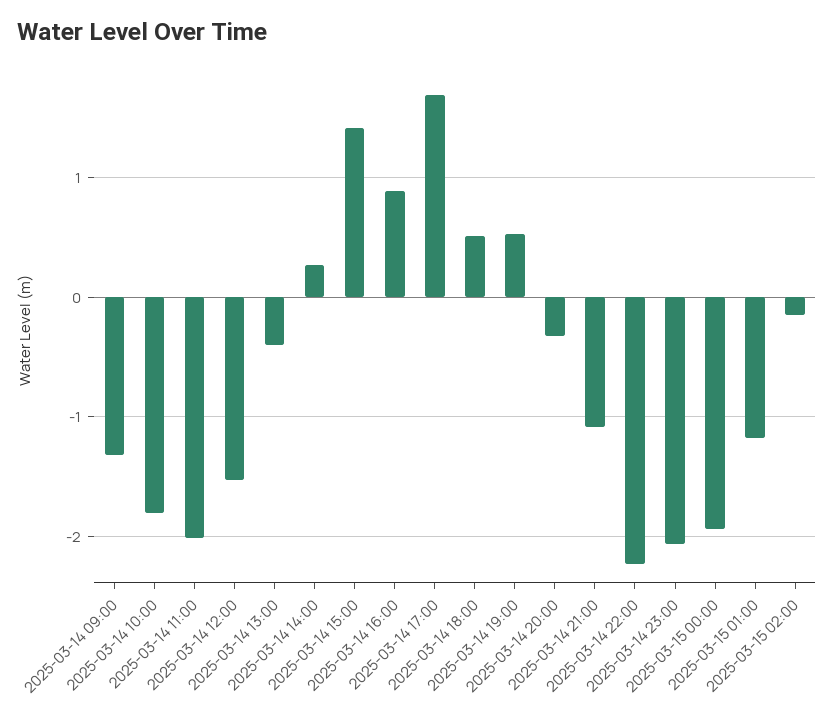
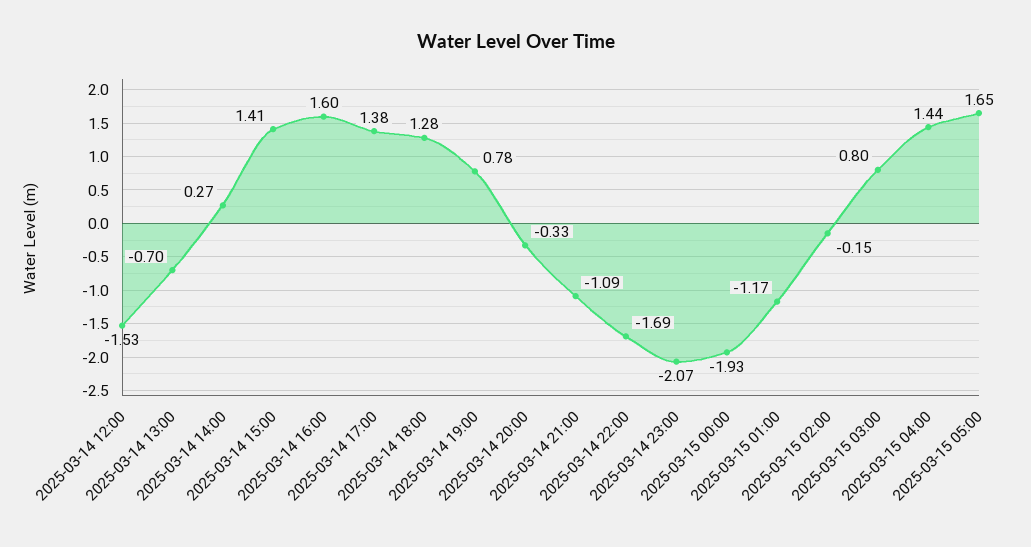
2025-03-14 09:00: -1.3 -> none
2025-03-14 10:00: -1.8 -> none
2025-03-14 11:00: -2 -> none
2025-03-14 13:00: -0.4 -> -0.7
2025-03-14 16:00: 0.9 -> 1.6
2025-03-14 17:00: 1.7 -> 1.38
2025-03-14 18:00: 0.5 -> 1.28
2025-03-14 19:00: 0.5 -> 0.78
2025-03-14 22:00: -2.2 -> -1.69
2025-03-15 03:00: none -> 0.8
2025-03-15 04:00: none -> 1.44
2025-03-15 05:00: none -> 1.65

